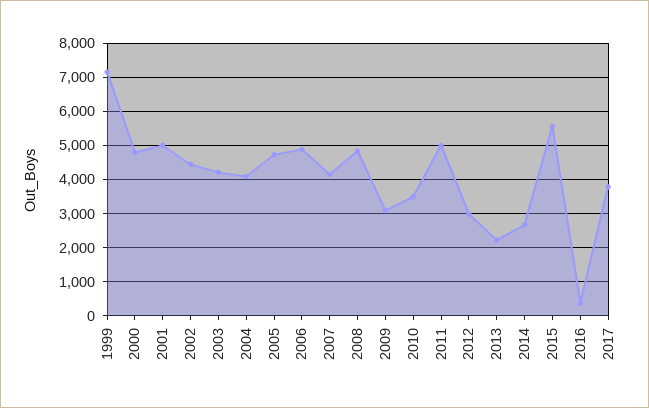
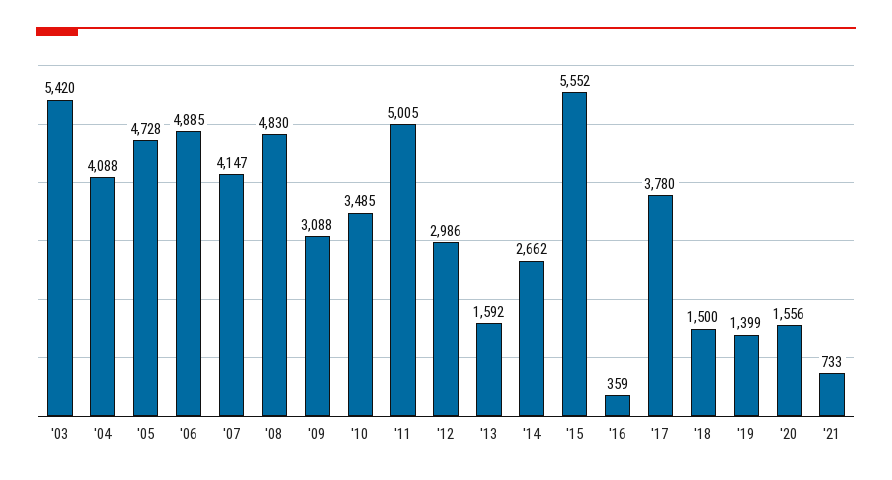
1999: 7200 -> none
2000: 4800 -> none
2001: 5000 -> none
2002: 4400 -> none
2003: 4200 -> 5420
2013: 2200 -> 1592
'18: none -> 1500
'19: none -> 1399
'20: none -> 1556
'21: none -> 733

